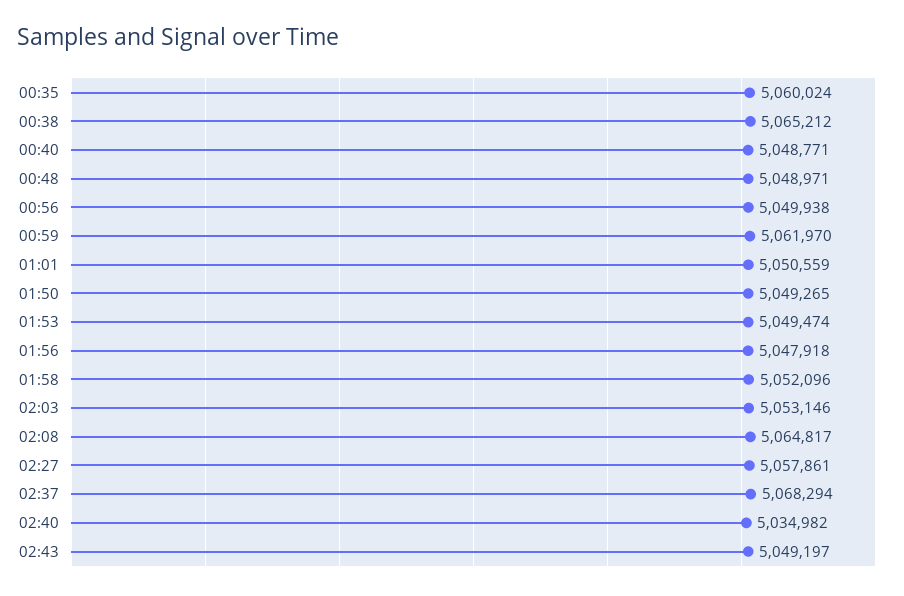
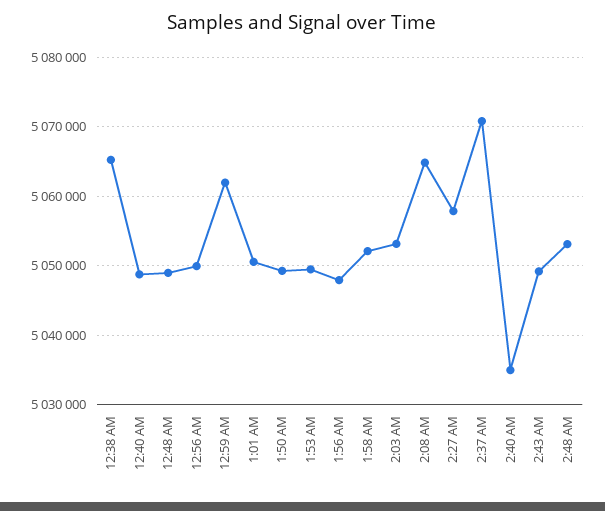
00:35: 5060024 -> none
02:37: 5068294 -> 5071000
2:48 AM: none -> 5053000

